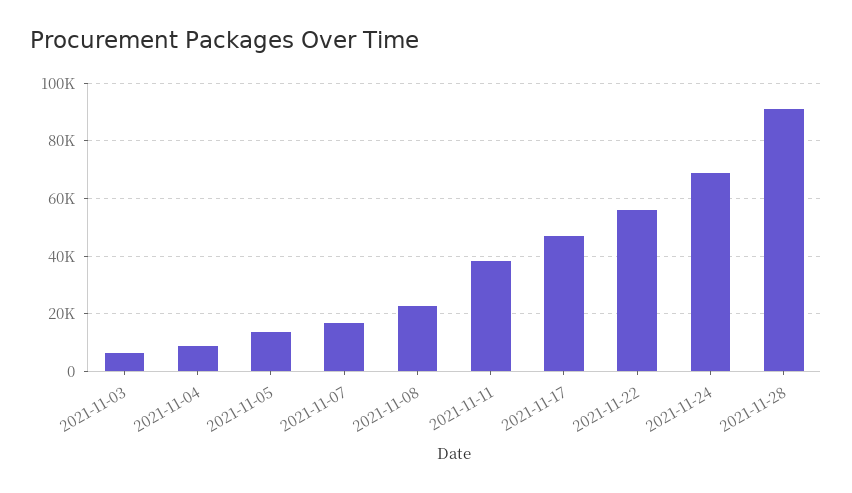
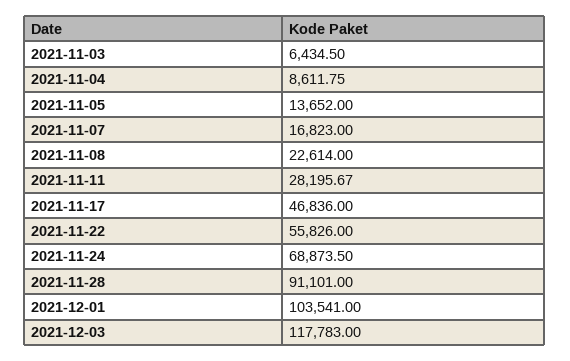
2021-11-11: 37500 -> 28195.67
2021-12-01: none -> 103541
2021-12-03: none -> 117783

